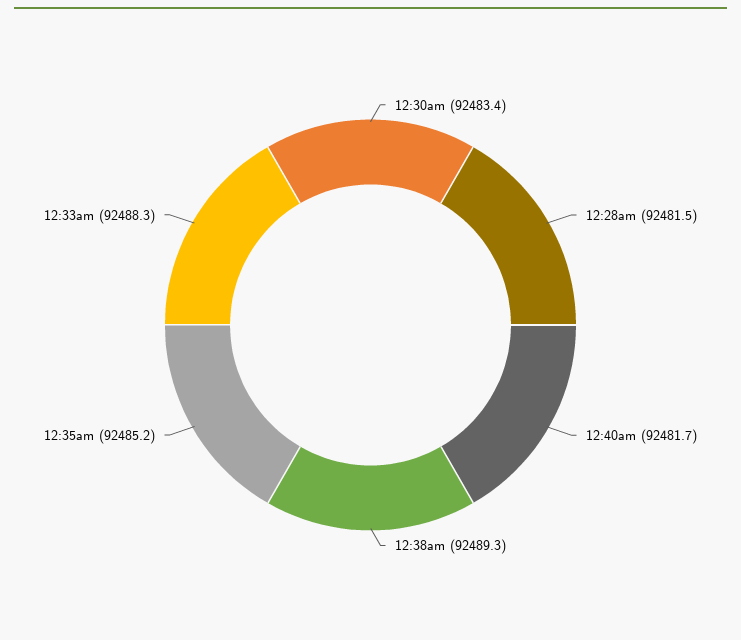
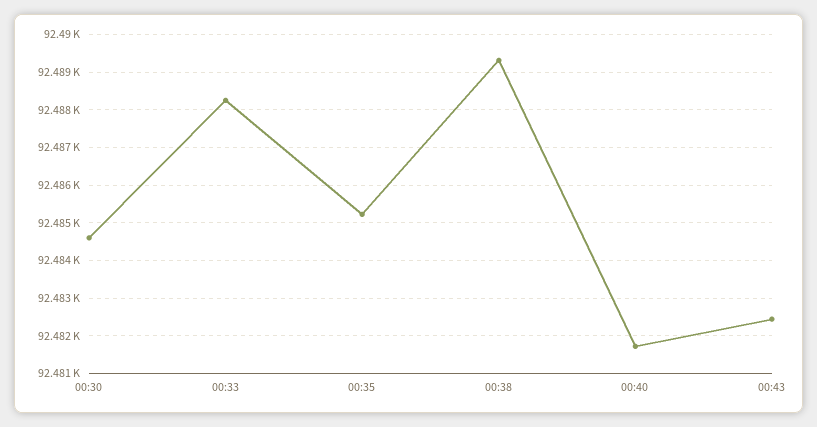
12:30am: 92483.4 -> 92484.6
12:28am: 92481.5 -> none
00:43: none -> 92482.4

